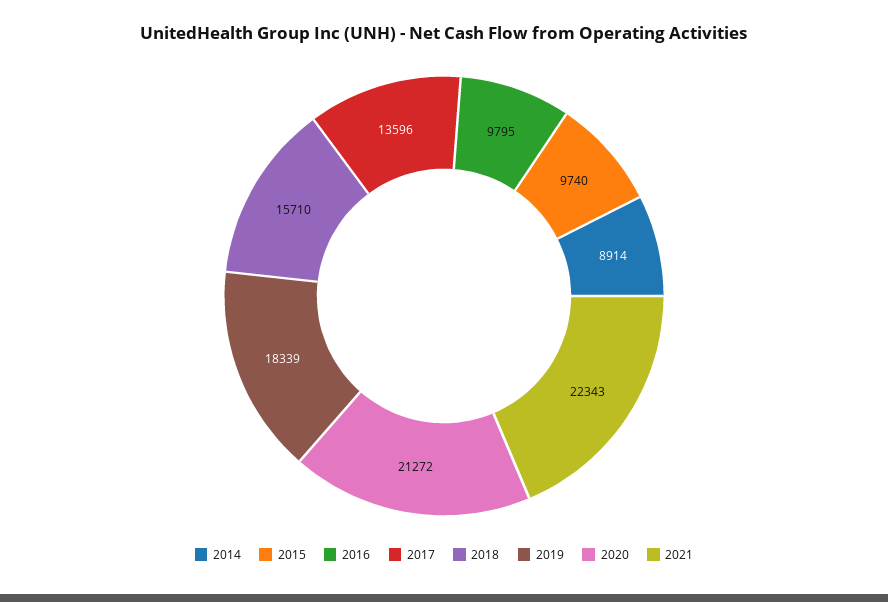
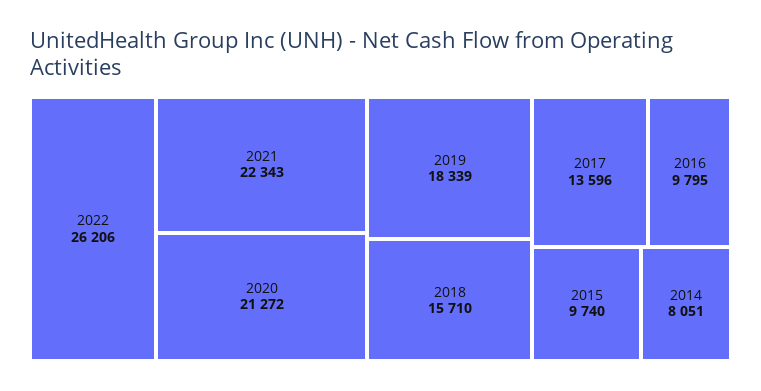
2014: 8914 -> 8051
2022: none -> 26206

